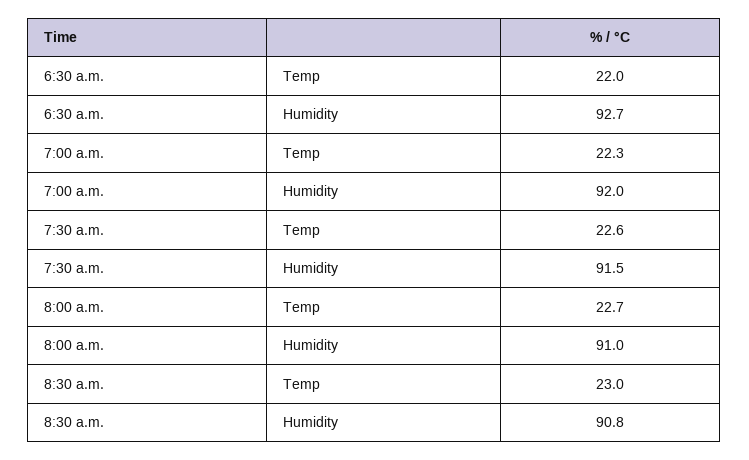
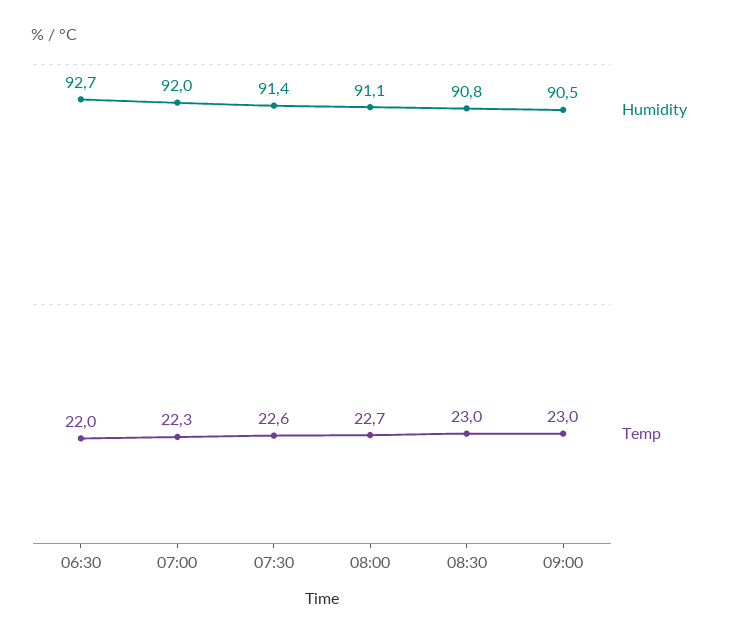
Humidity, 7:30 a.m.: 91.5 -> 91.4
Humidity, 8:00 a.m.: 91 -> 91.1
Humidity, 09:00: none -> 90.5
Temp, 09:00: none -> 23

